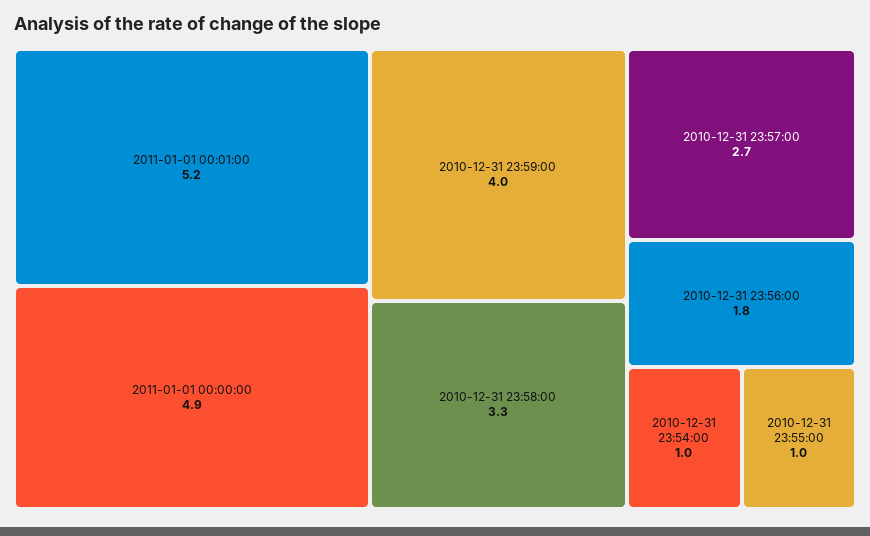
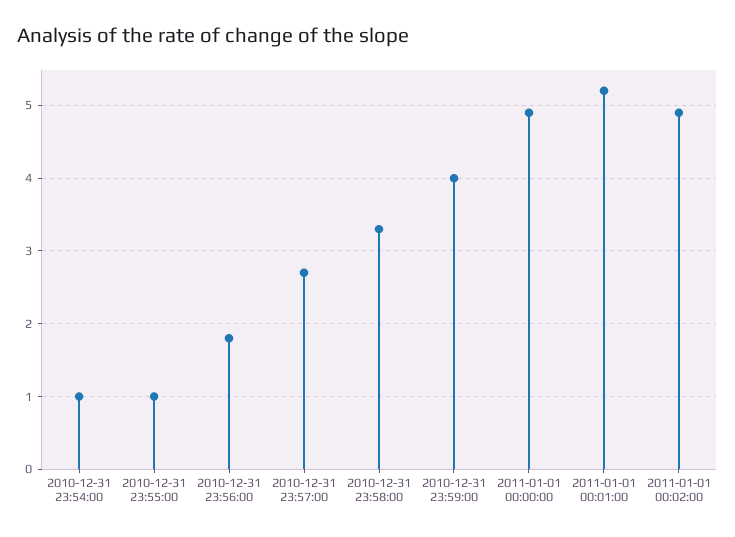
2011-01-01 00:02:00: none -> 4.9

